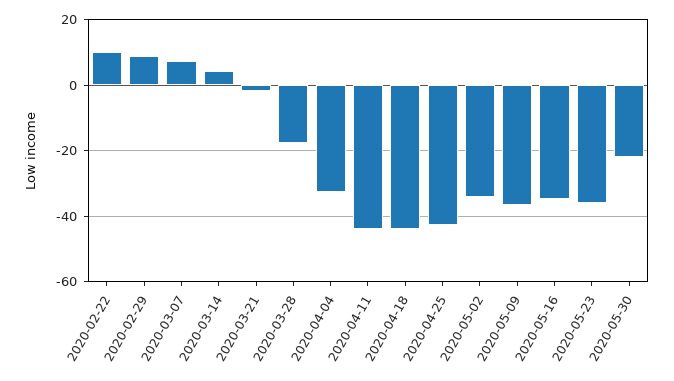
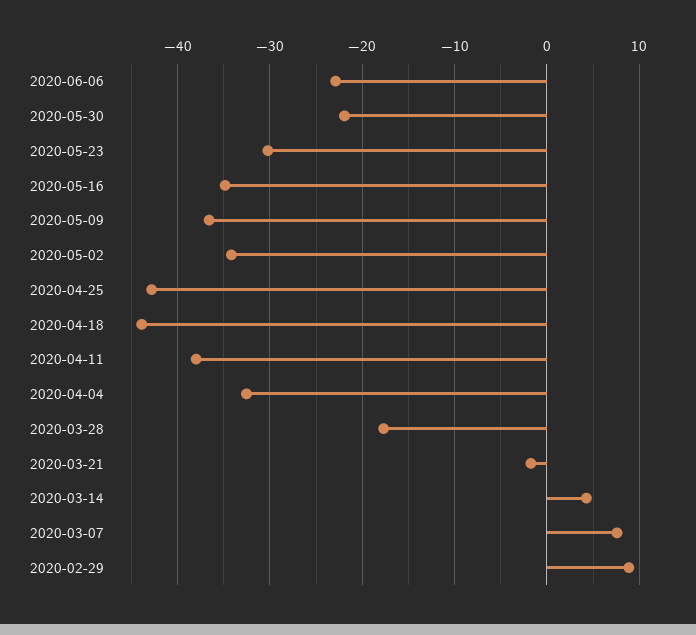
2020-02-22: 10 -> none
2020-04-11: -44 -> -38
2020-05-23: -36 -> -30
2020-06-06: none -> -23

